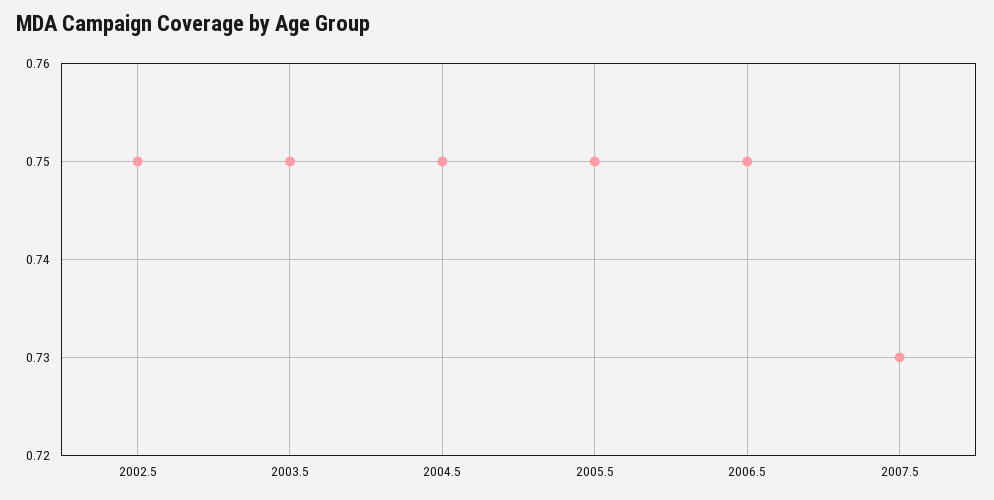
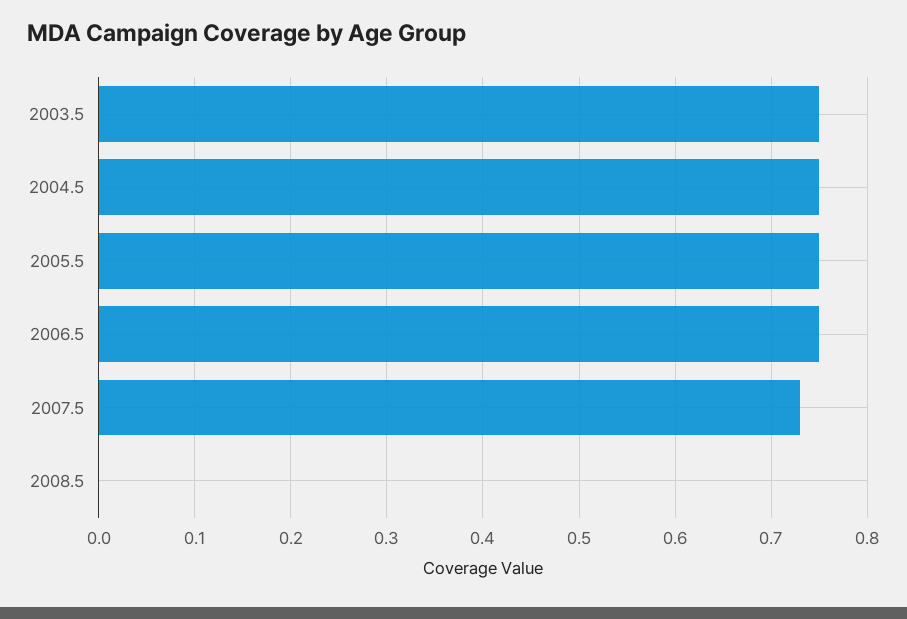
2002.5: 0.75 -> none
2008.5: none -> 0

